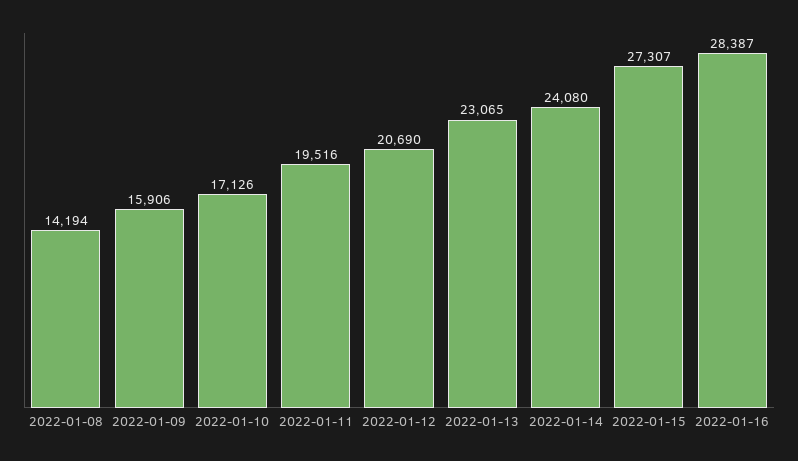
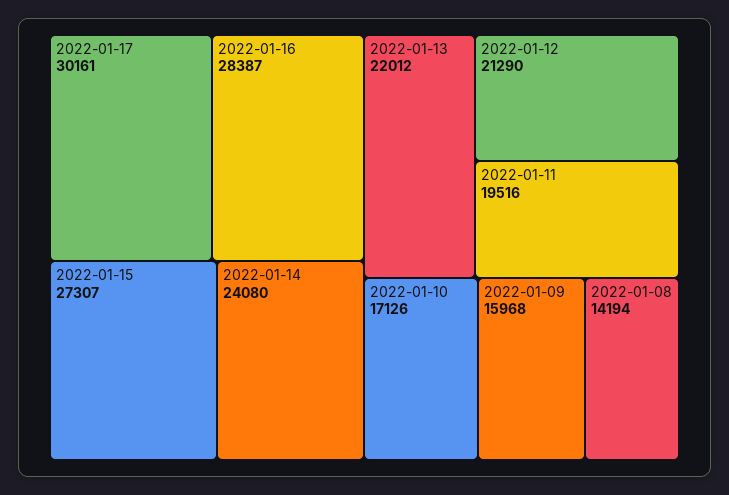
2022-01-09: 15906 -> 15968
2022-01-12: 20690 -> 21290
2022-01-13: 23065 -> 22012
2022-01-17: none -> 30161

